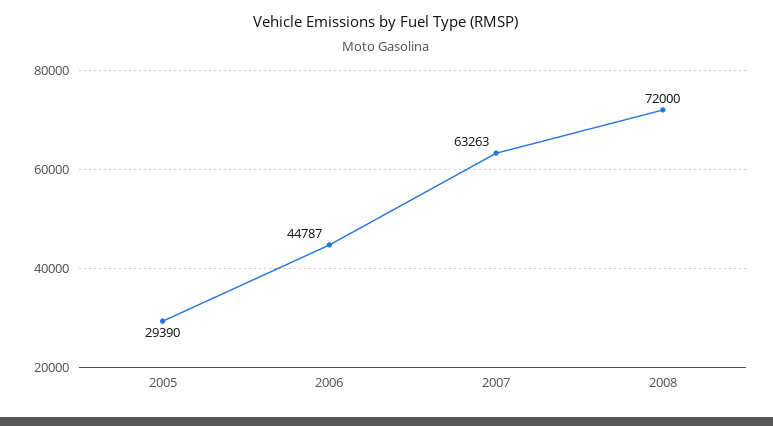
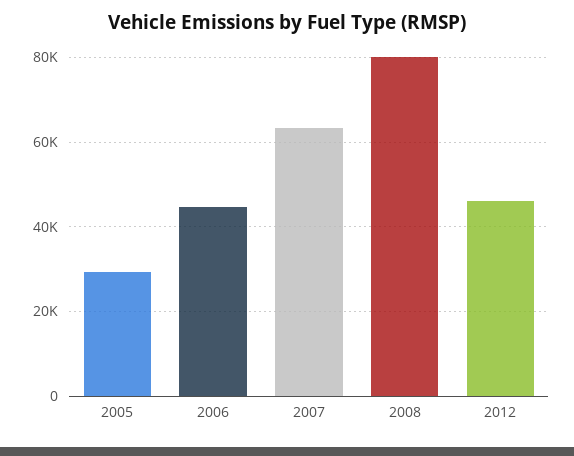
2008: 72000 -> 80000
2012: none -> 46000

